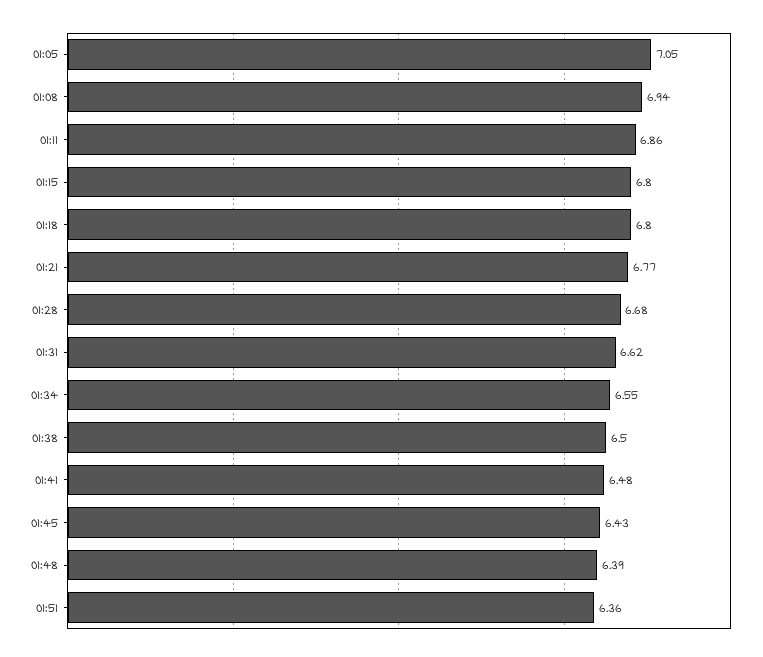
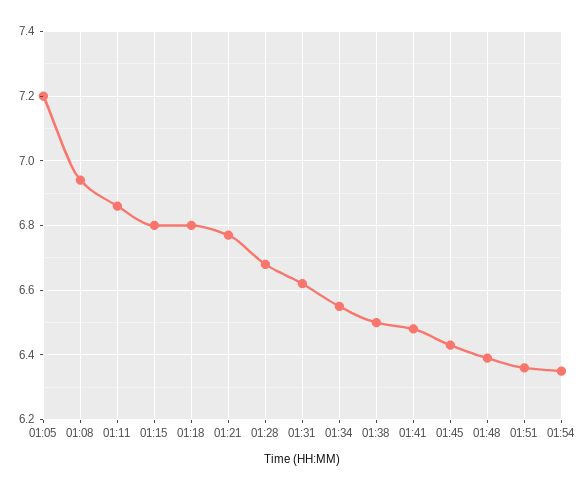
01:05: 7.05 -> 7.2
01:54: none -> 6.35

